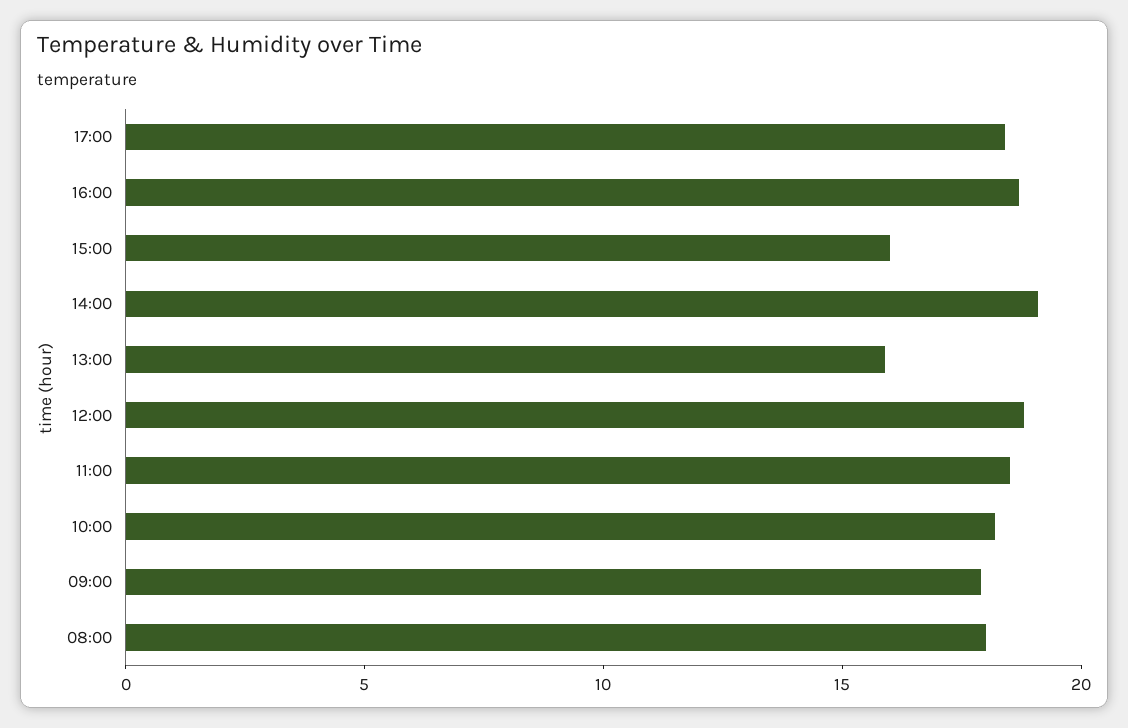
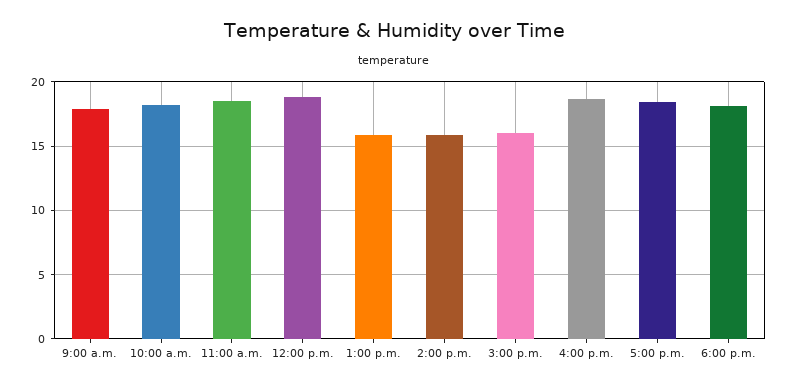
14:00: 19 -> 16
08:00: 18 -> none
6:00 p.m.: none -> 18

